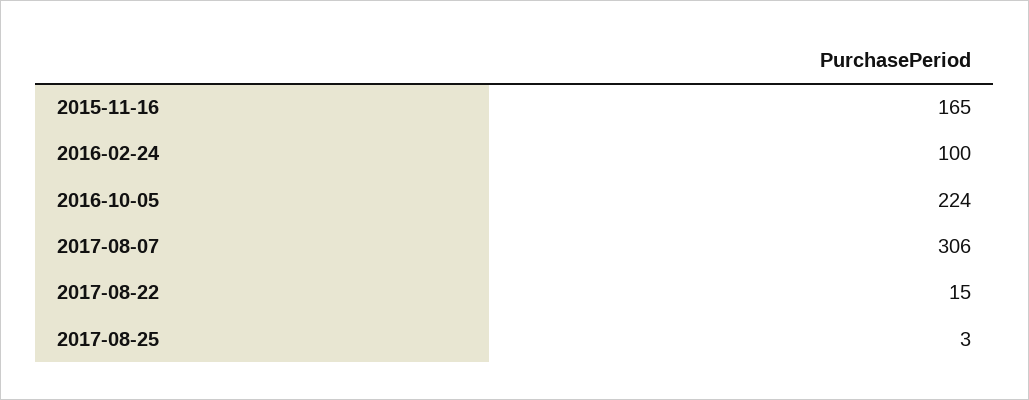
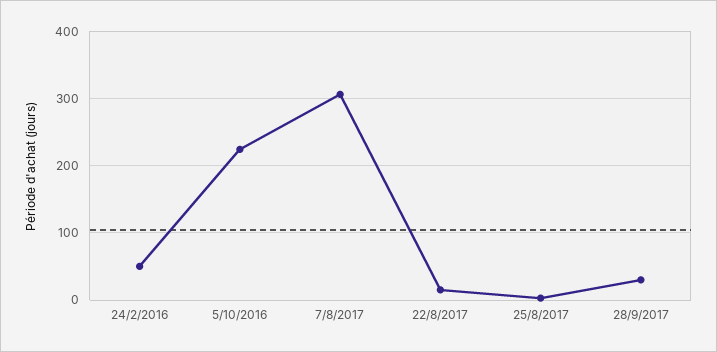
2015-11-16: 165 -> none
2016-02-24: 100 -> 50
28/9/2017: none -> 30

